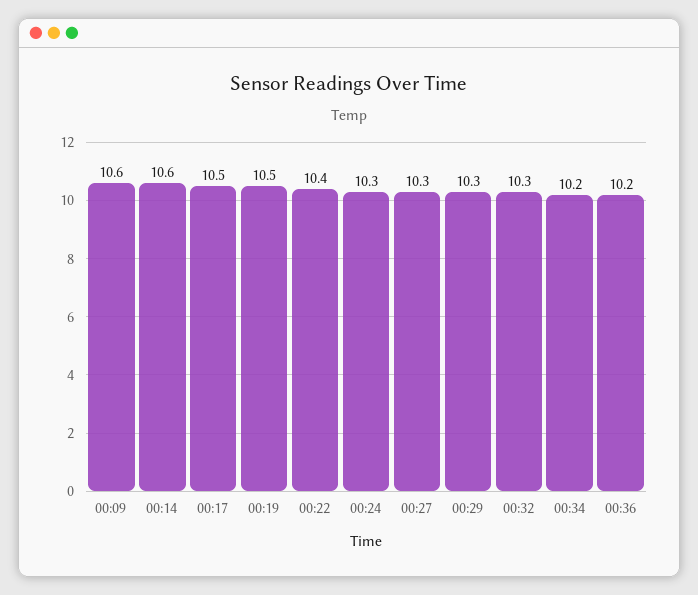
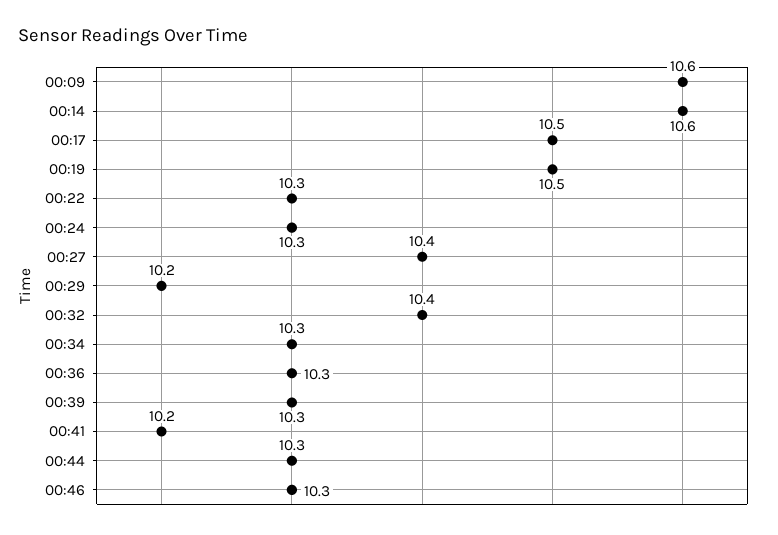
00:22: 10.4 -> 10.3
00:27: 10.3 -> 10.4
00:29: 10.3 -> 10.2
00:32: 10.3 -> 10.4
00:34: 10.2 -> 10.3
00:36: 10.2 -> 10.3
00:39: none -> 10.3
00:41: none -> 10.2
00:44: none -> 10.3
00:46: none -> 10.3

